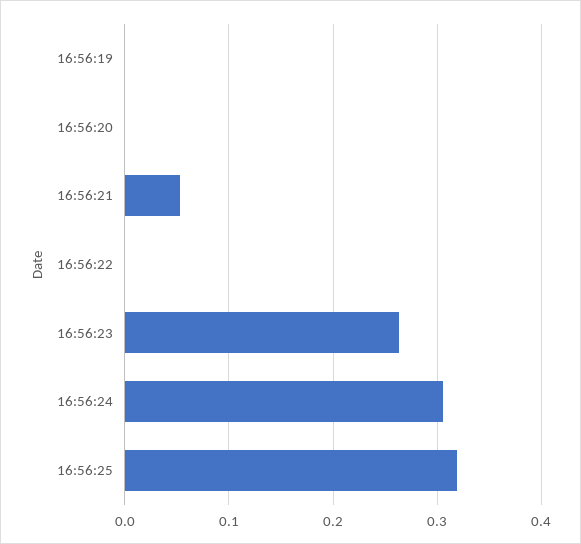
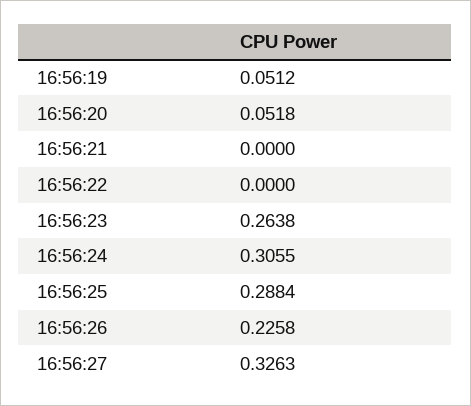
16:56:19: 0 -> 0.0512
16:56:20: 0 -> 0.0518
16:56:21: 0.05 -> 0
16:56:25: 0.32 -> 0.2884
16:56:26: none -> 0.2258
16:56:27: none -> 0.3263

